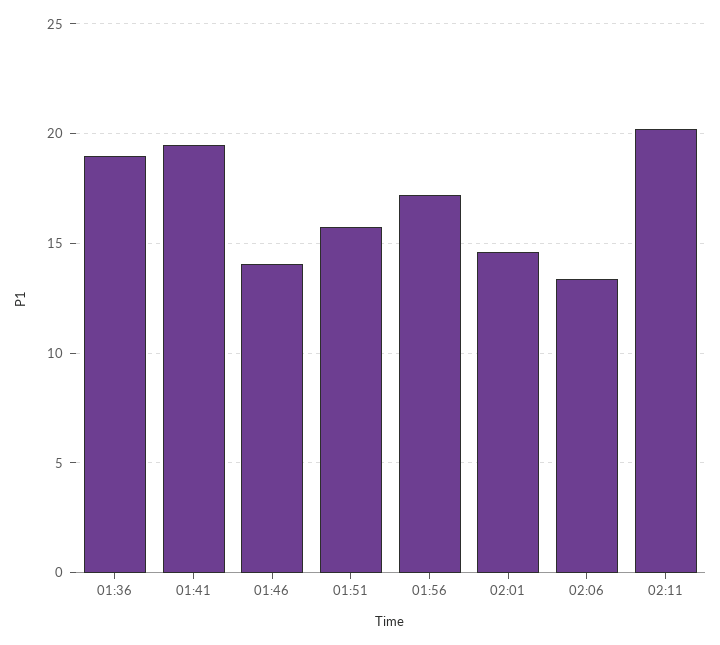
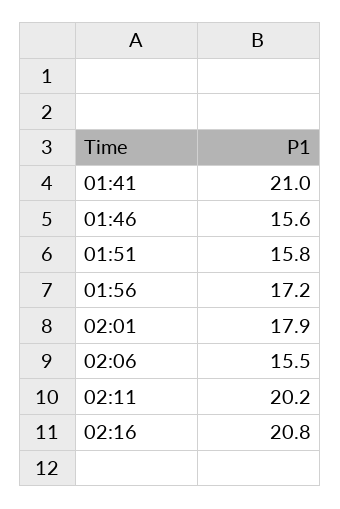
01:36: 19 -> none
01:41: 19.5 -> 21
01:46: 14 -> 15.6
02:01: 14.5 -> 17.9
02:06: 13.5 -> 15.5
02:16: none -> 20.8

